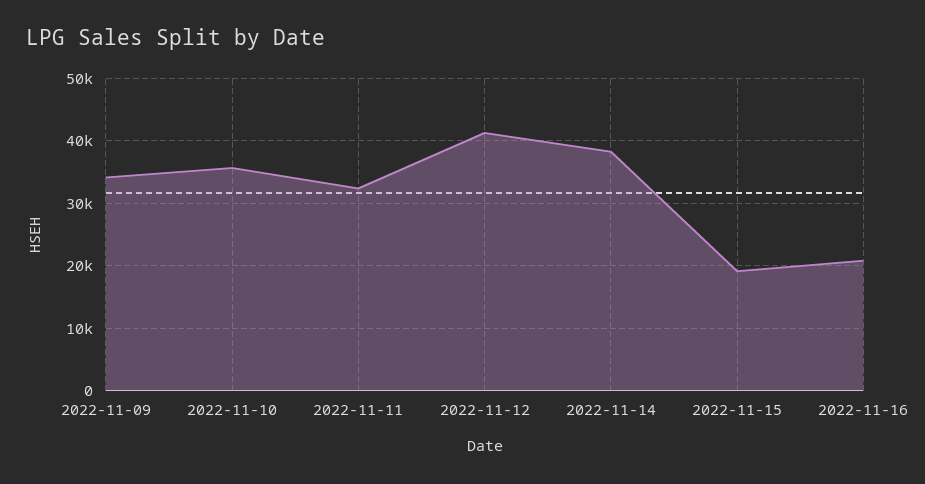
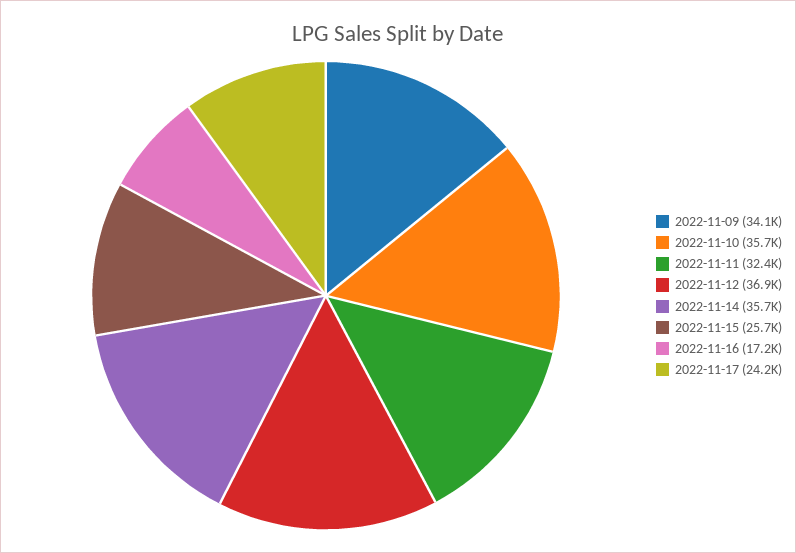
2022-11-12: 41000 -> 36900
2022-11-14: 38000 -> 35700
2022-11-15: 19000 -> 25700
2022-11-16: 21000 -> 17200
2022-11-17: none -> 24200

